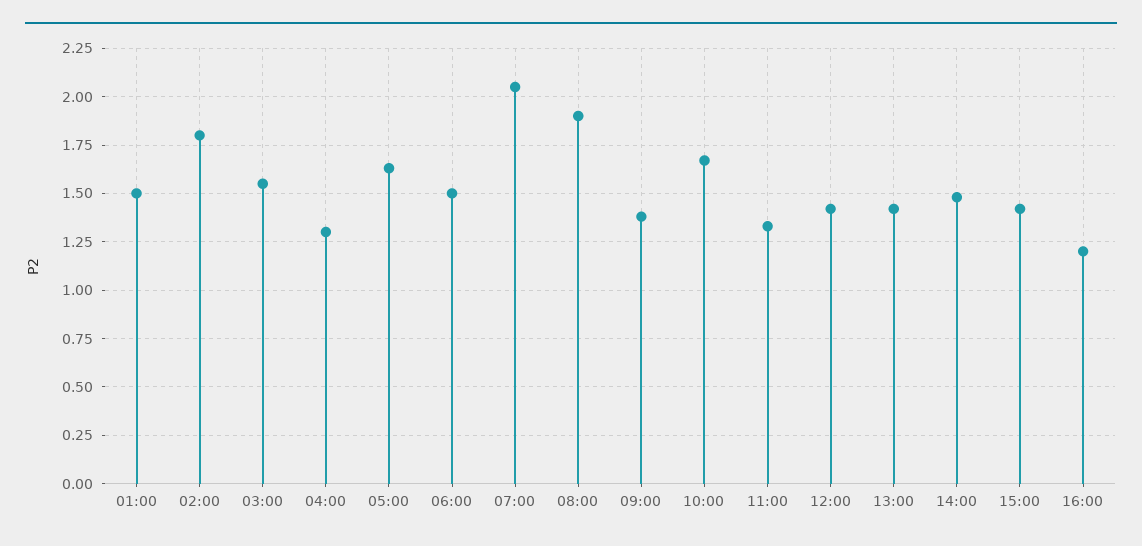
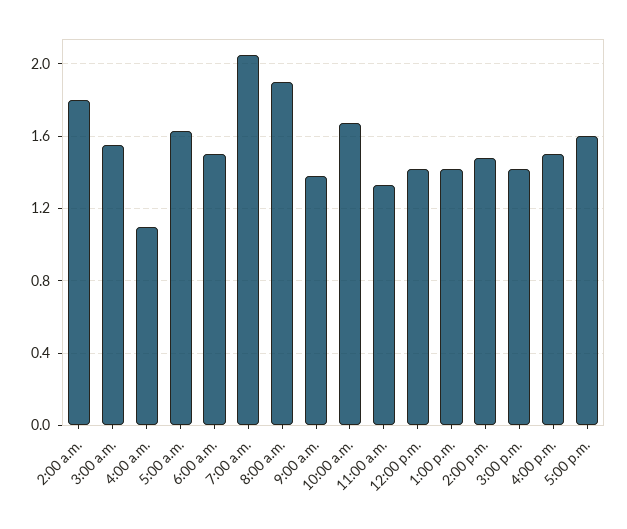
01:00: 1.5 -> none
04:00: 1.3 -> 1.1
16:00: 1.2 -> 1.5
5:00 p.m.: none -> 1.6

